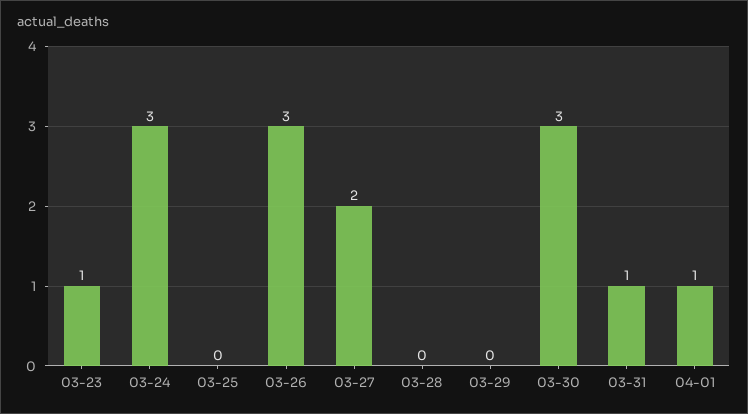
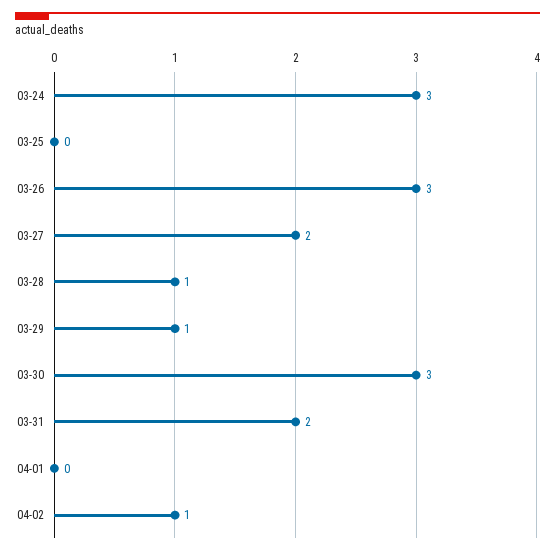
03-23: 1 -> none
03-28: 0 -> 1
03-29: 0 -> 1
03-31: 1 -> 2
04-01: 1 -> 0
04-02: none -> 1

